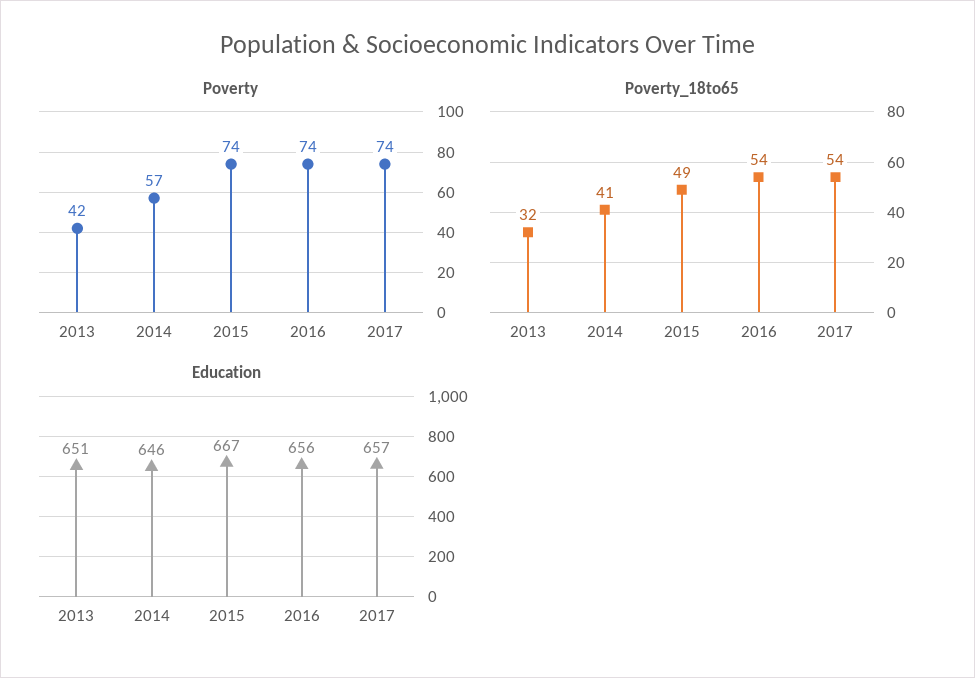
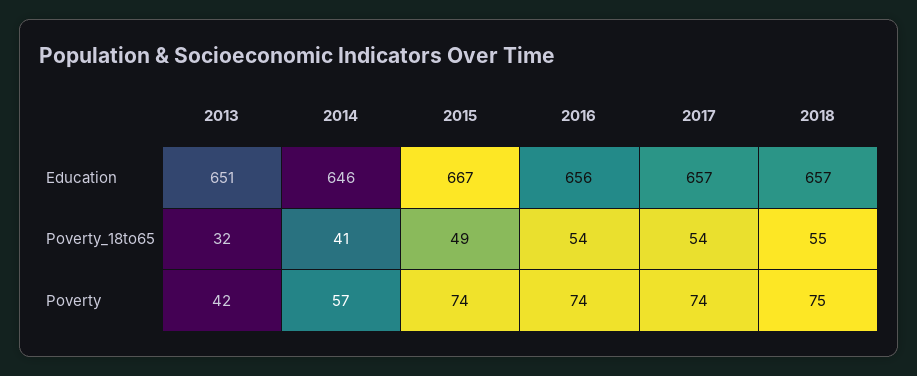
Education, 2018: none -> 657
Poverty_18to65, 2018: none -> 55
Poverty, 2018: none -> 75

